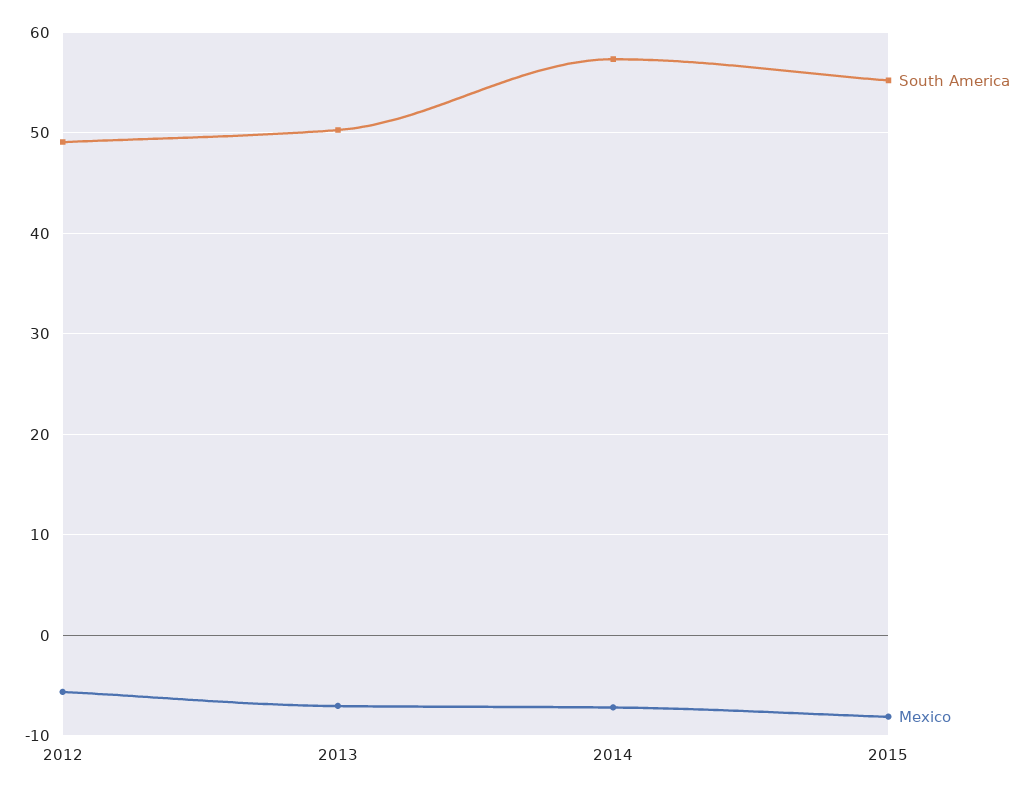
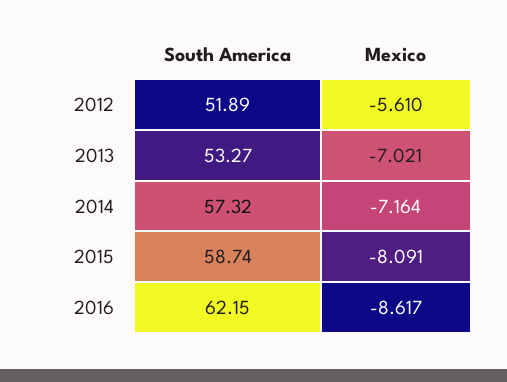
South America, 2012: 49 -> 51.89
South America, 2013: 50 -> 53.27
South America, 2015: 55 -> 58.74
South America, 2016: none -> 62.15
Mexico, 2016: none -> -8.617

